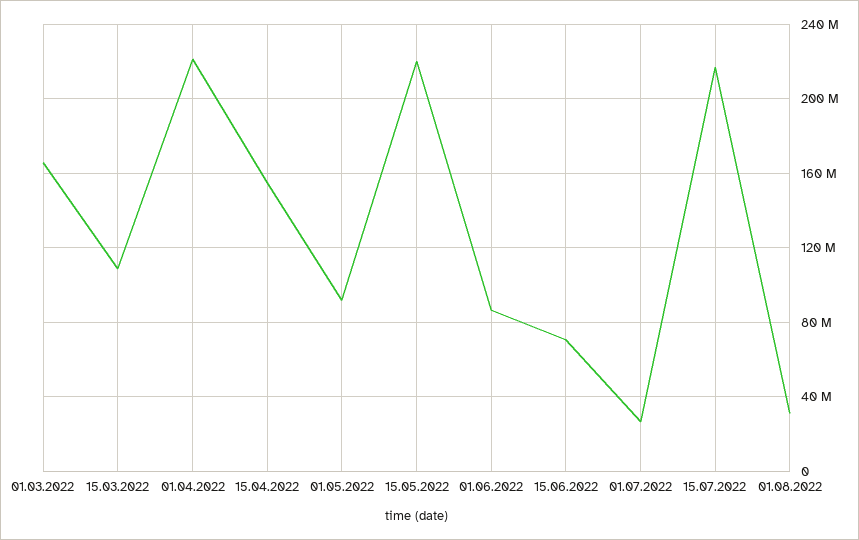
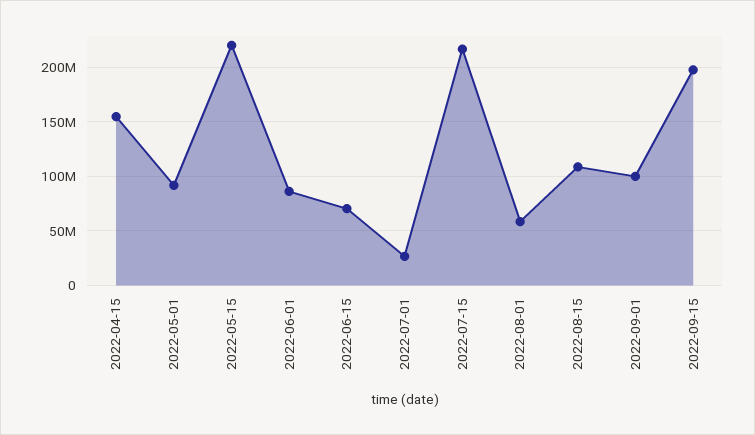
01.03.2022: 165000000 -> none
15.03.2022: 110000000 -> none
01.04.2022: 220000000 -> none
01.08.2022: 30000000 -> 60000000
2022-08-15: none -> 110000000
2022-09-01: none -> 100000000
2022-09-15: none -> 200000000

